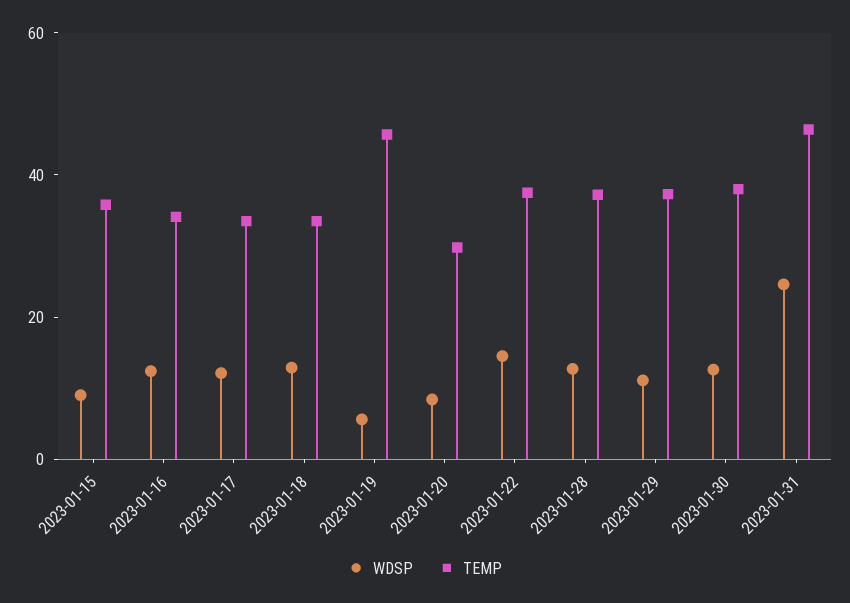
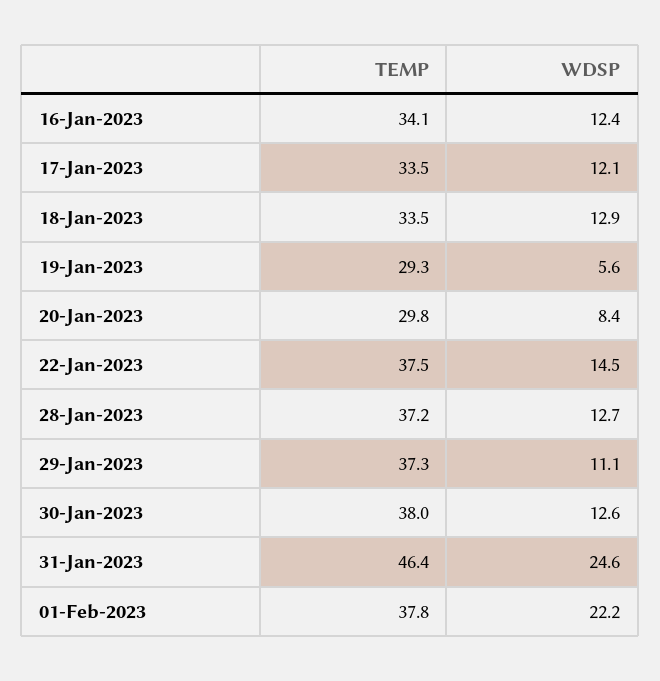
WDSP, 2023-01-15: 10 -> none
TEMP, 2023-01-15: 35 -> none
TEMP, 2023-01-19: 45 -> 29.3
TEMP, 01-Feb-2023: none -> 37.8
WDSP, 01-Feb-2023: none -> 22.2

